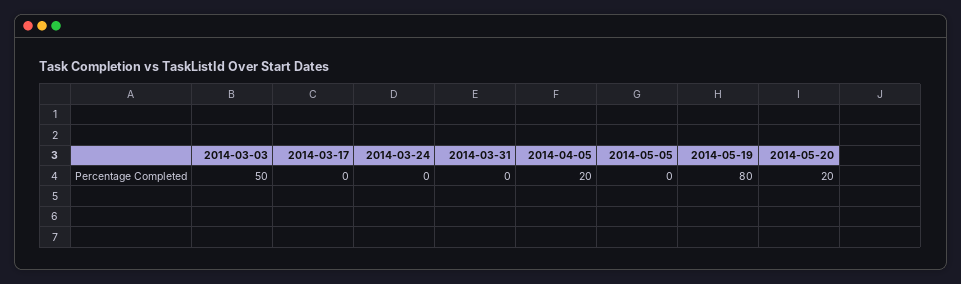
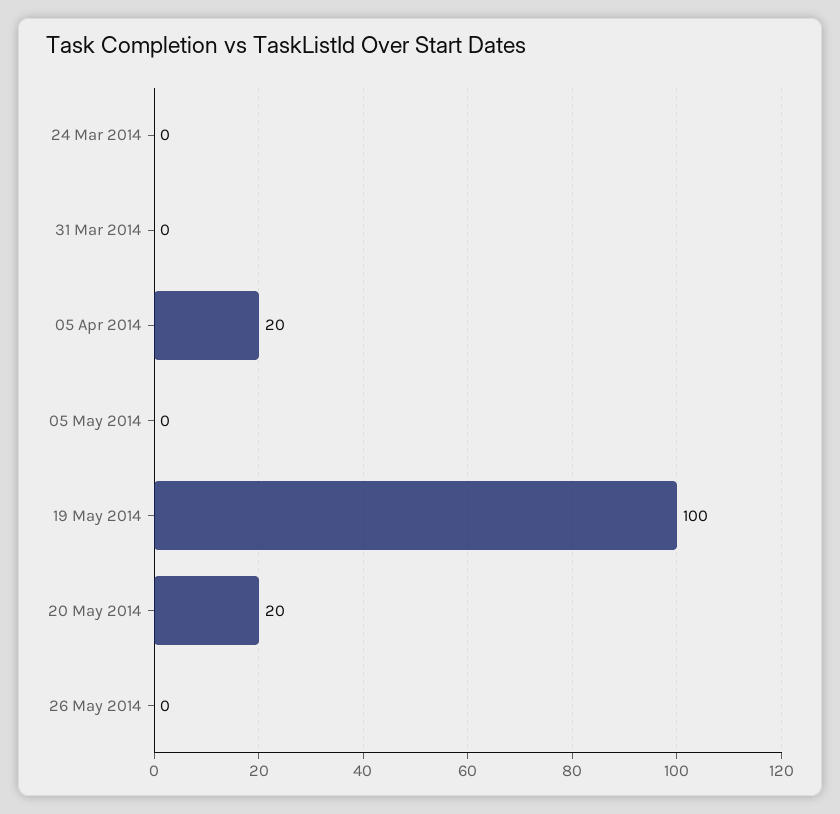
2014-03-03: 50 -> none
2014-03-17: 0 -> none
2014-05-19: 80 -> 100
26 May 2014: none -> 0

